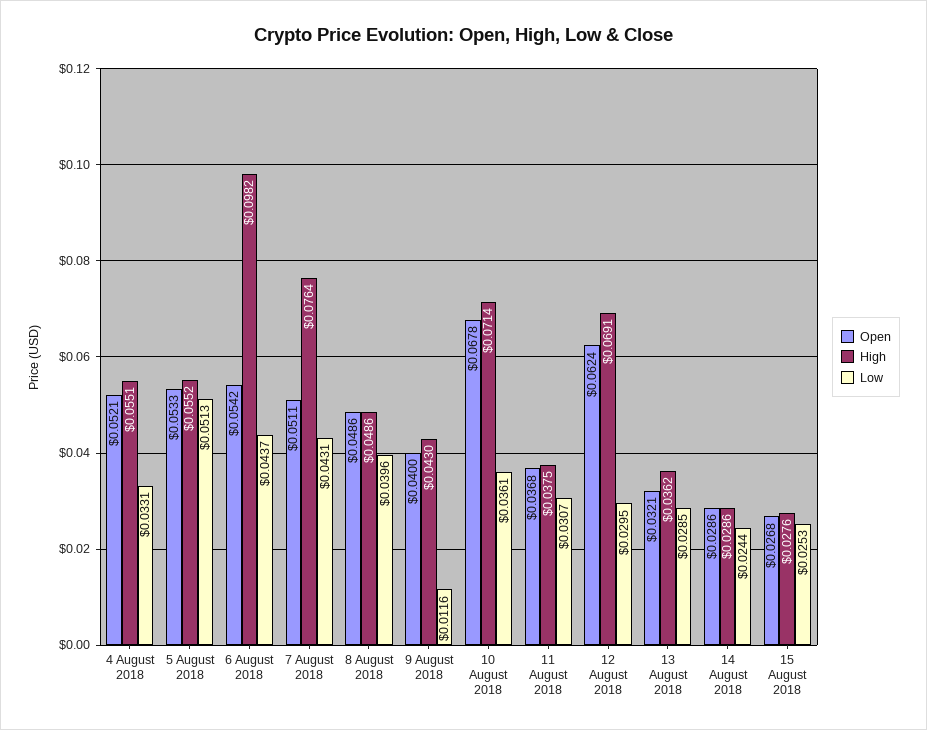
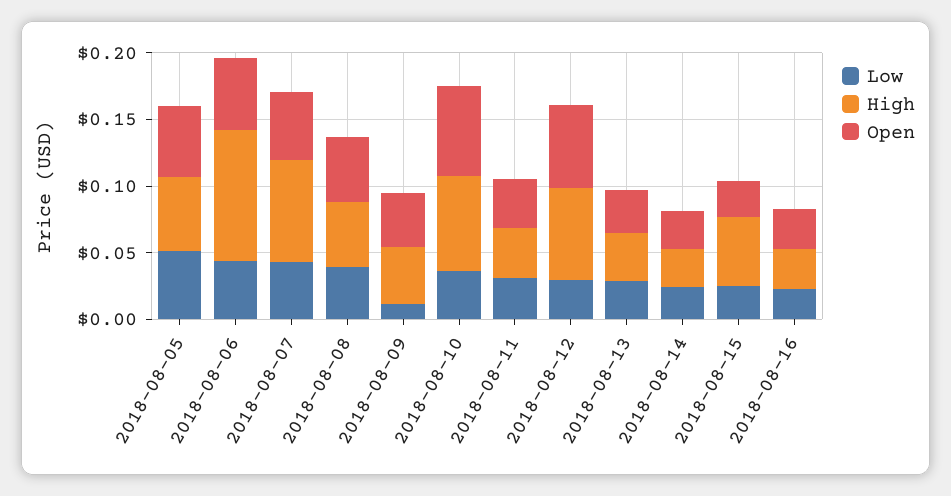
Open, 4 August 2018: 0.0521 -> none
High, 4 August 2018: 0.0551 -> none
Low, 4 August 2018: 0.0331 -> none
High, 15 August 2018: 0.0276 -> 0.05
Low, 2018-08-16: none -> 0.02
High, 2018-08-16: none -> 0.03
Open, 2018-08-16: none -> 0.03

